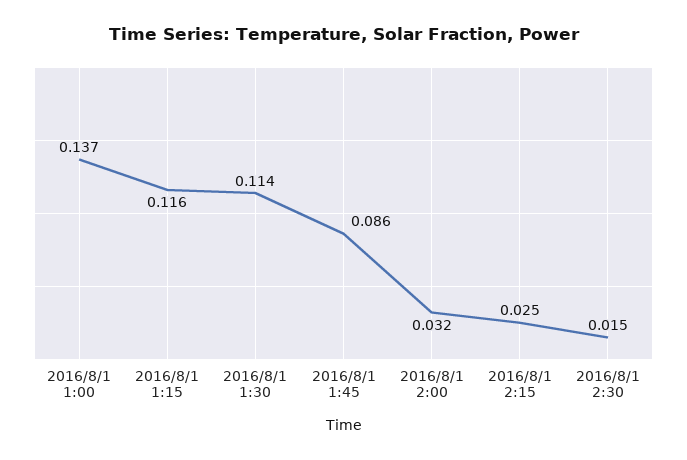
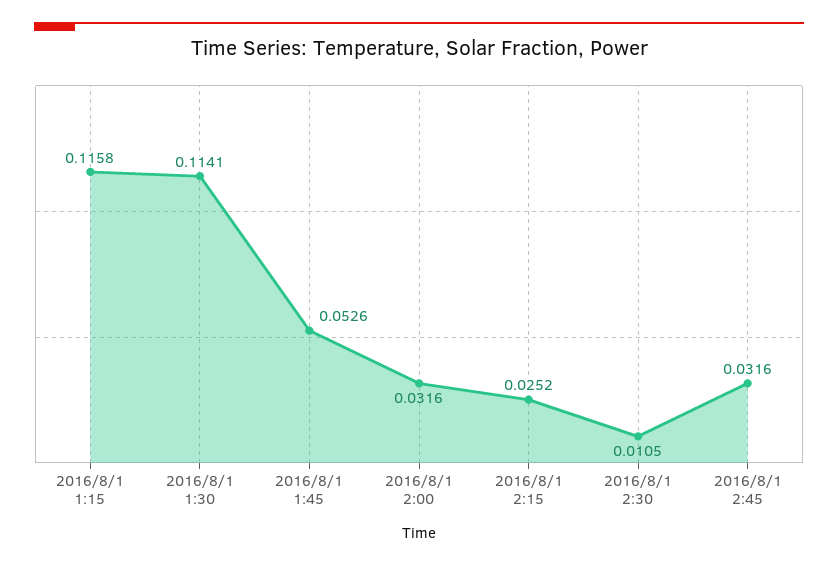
2016/8/1 1:00: 0.137 -> none
2016/8/1 1:45: 0.086 -> 0.0526
2016/8/1 2:30: 0.015 -> 0.0105
2016/8/1 2:45: none -> 0.0316

